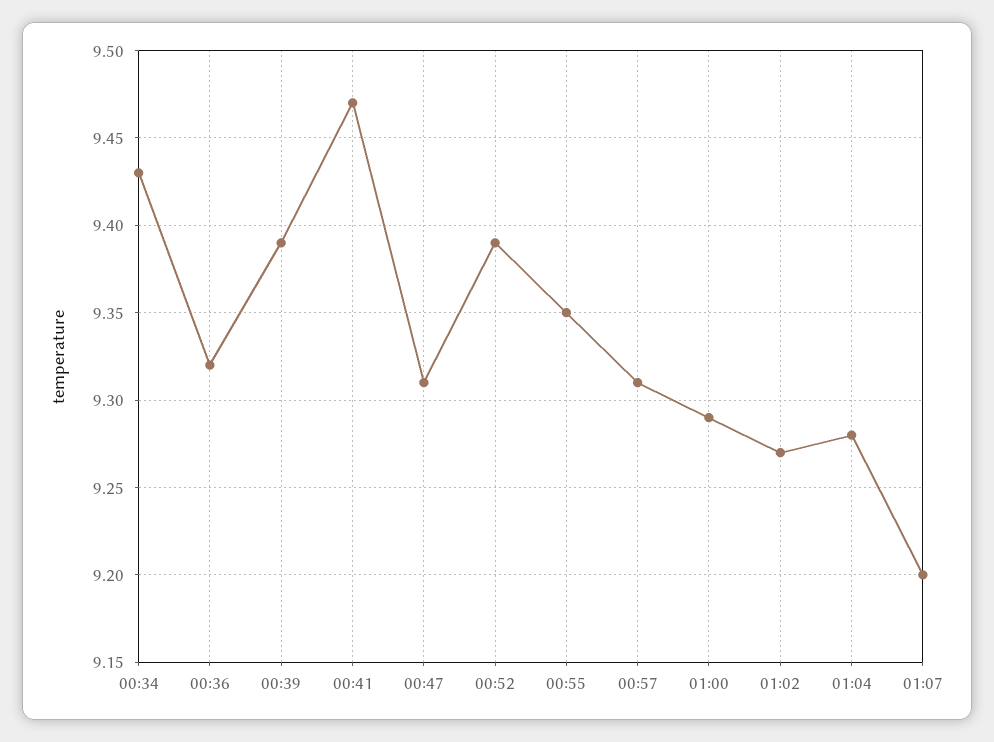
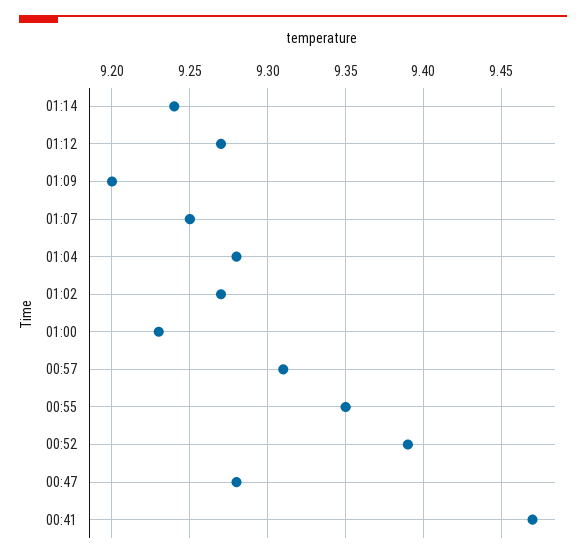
00:34: 9.43 -> none
00:36: 9.32 -> none
00:39: 9.39 -> none
00:47: 9.31 -> 9.28
01:00: 9.29 -> 9.23
01:07: 9.2 -> 9.25
01:14: none -> 9.24
01:12: none -> 9.27
01:09: none -> 9.2

